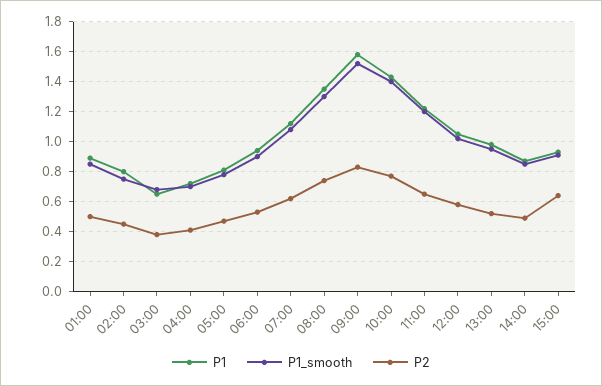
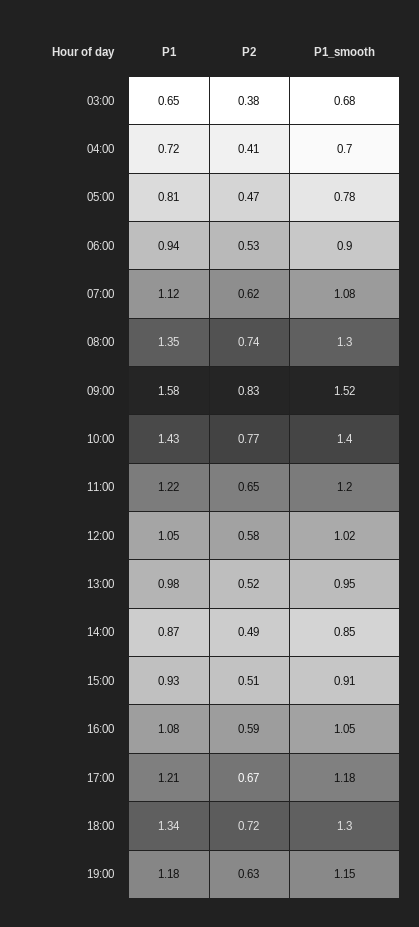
P1, 01:00: 0.9 -> none
P1_smooth, 01:00: 0.85 -> none
P2, 01:00: 0.5 -> none
P1, 02:00: 0.8 -> none
P1_smooth, 02:00: 0.75 -> none
P2, 02:00: 0.45 -> none
P2, 15:00: 0.65 -> 0.51
P1, 16:00: none -> 1.08
P2, 16:00: none -> 0.59
P1_smooth, 16:00: none -> 1.05
P1, 17:00: none -> 1.21
P2, 17:00: none -> 0.67
P1_smooth, 17:00: none -> 1.18
P1, 18:00: none -> 1.34
P2, 18:00: none -> 0.72
P1_smooth, 18:00: none -> 1.3
P1, 19:00: none -> 1.18
P2, 19:00: none -> 0.63
P1_smooth, 19:00: none -> 1.15

